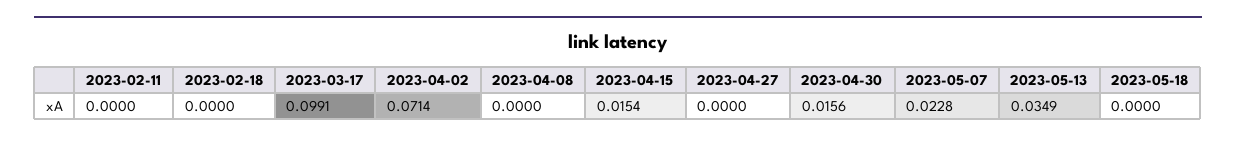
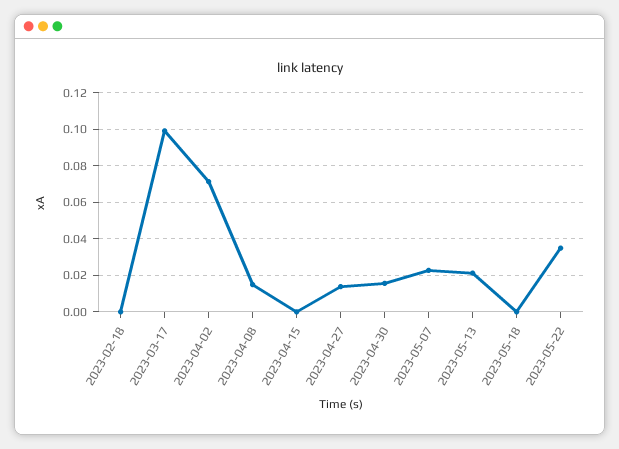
2023-02-11: 0 -> none
2023-04-08: 0 -> 0.015
2023-04-15: 0.0154 -> 0
2023-04-27: 0 -> 0.015
2023-05-13: 0.0349 -> 0.02
2023-05-22: none -> 0.035

